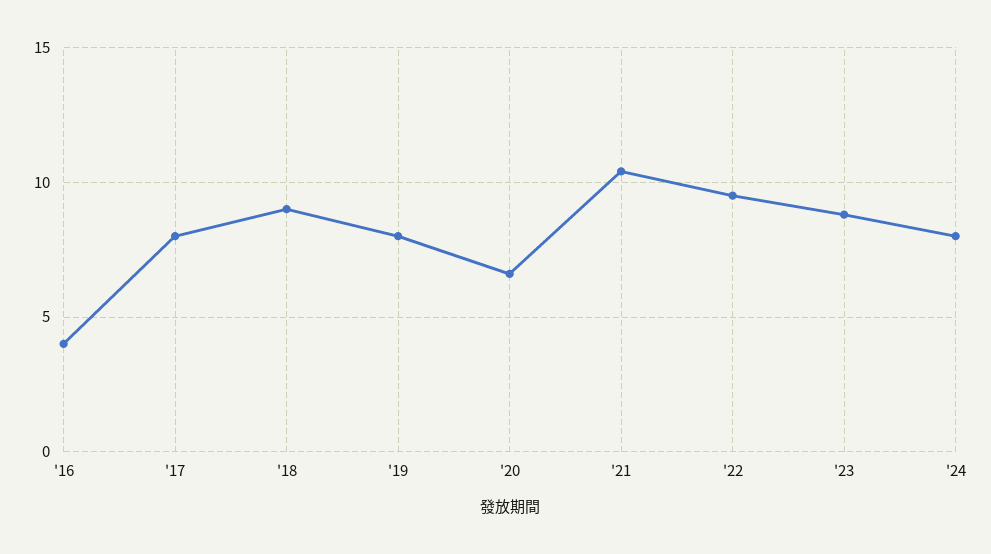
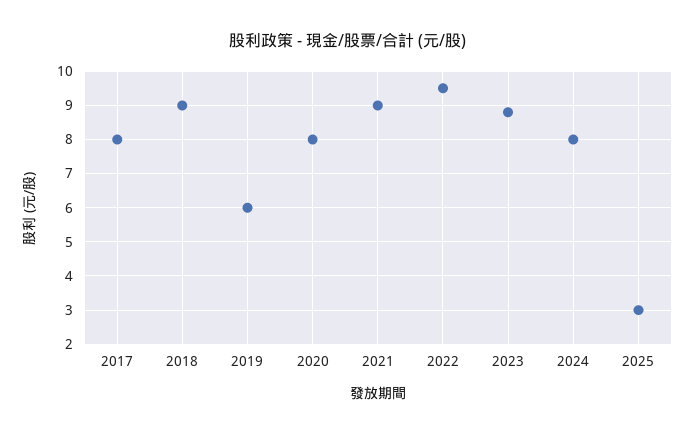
'16: 4 -> none
'19: 8 -> 6
'20: 6.5 -> 8
'21: 10.5 -> 9
2025: none -> 3

